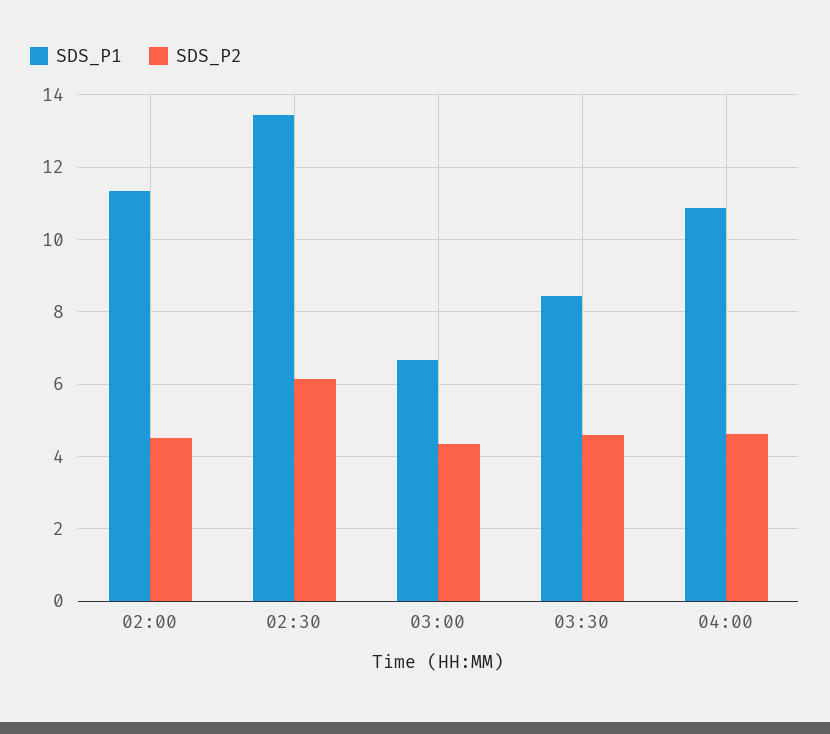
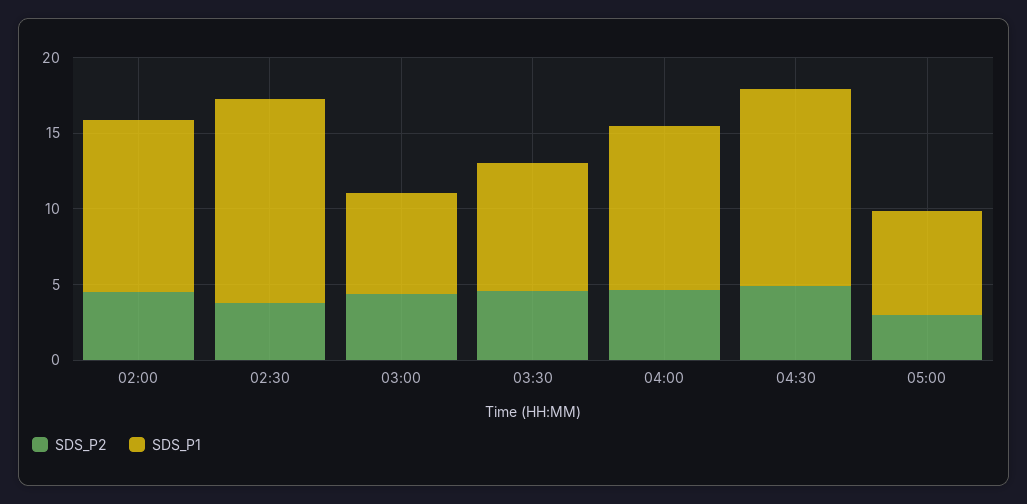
SDS_P2, 02:30: 6.2 -> 4
SDS_P2, 04:30: none -> 5
SDS_P1, 04:30: none -> 13
SDS_P2, 05:00: none -> 3
SDS_P1, 05:00: none -> 7

